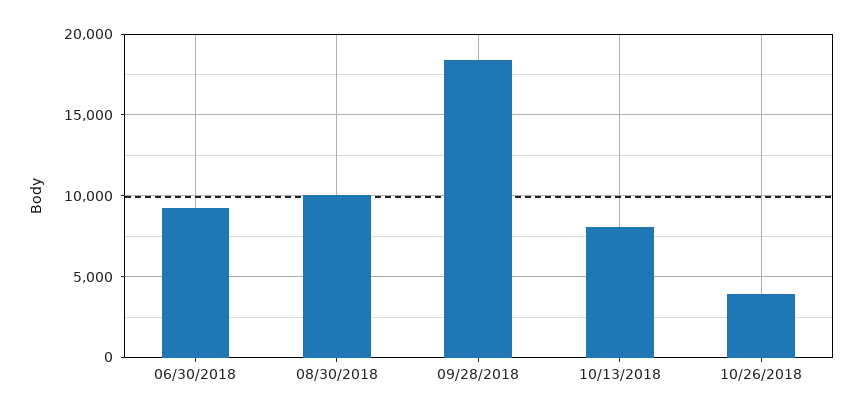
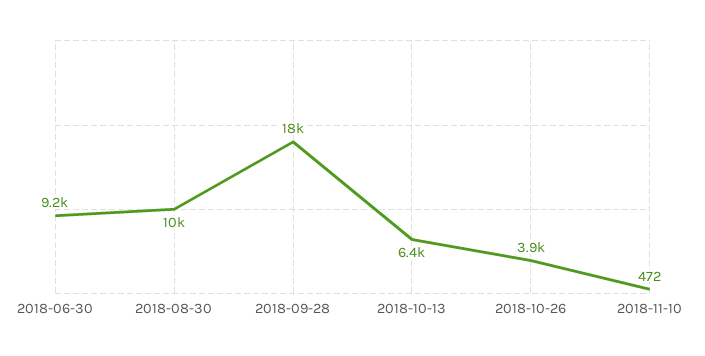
10/13/2018: 8000 -> 6400
2018-11-10: none -> 472

